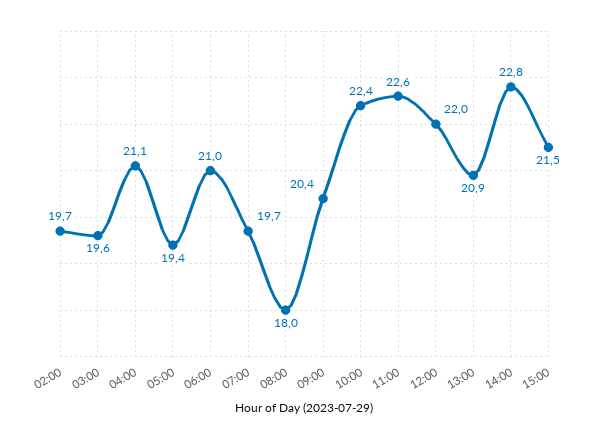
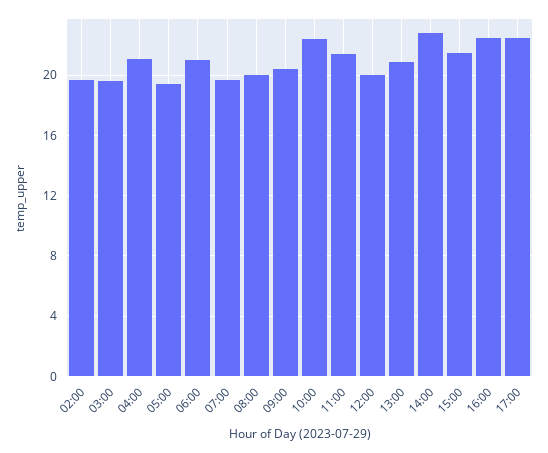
08:00: 18 -> 20
11:00: 22.6 -> 21.5
12:00: 22 -> 20
16:00: none -> 22.5
17:00: none -> 22.5

